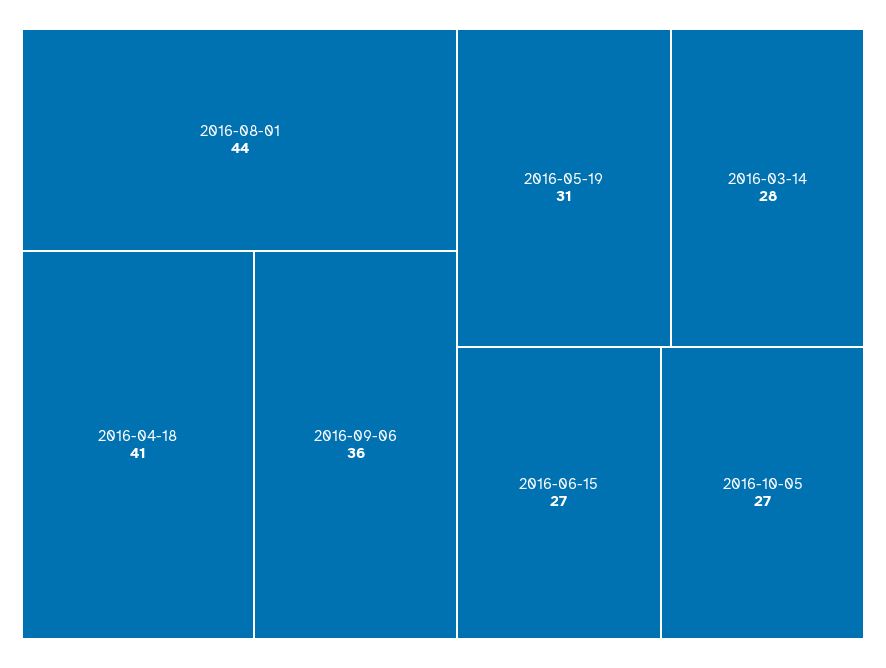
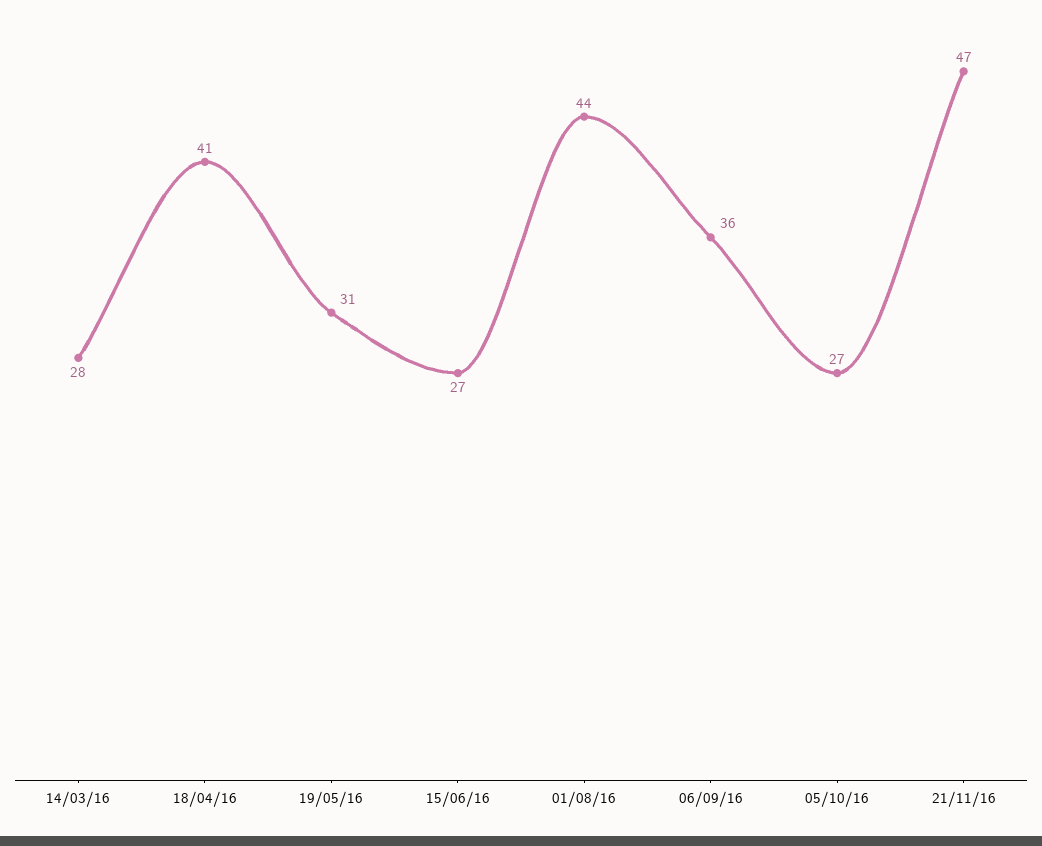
21/11/16: none -> 47

